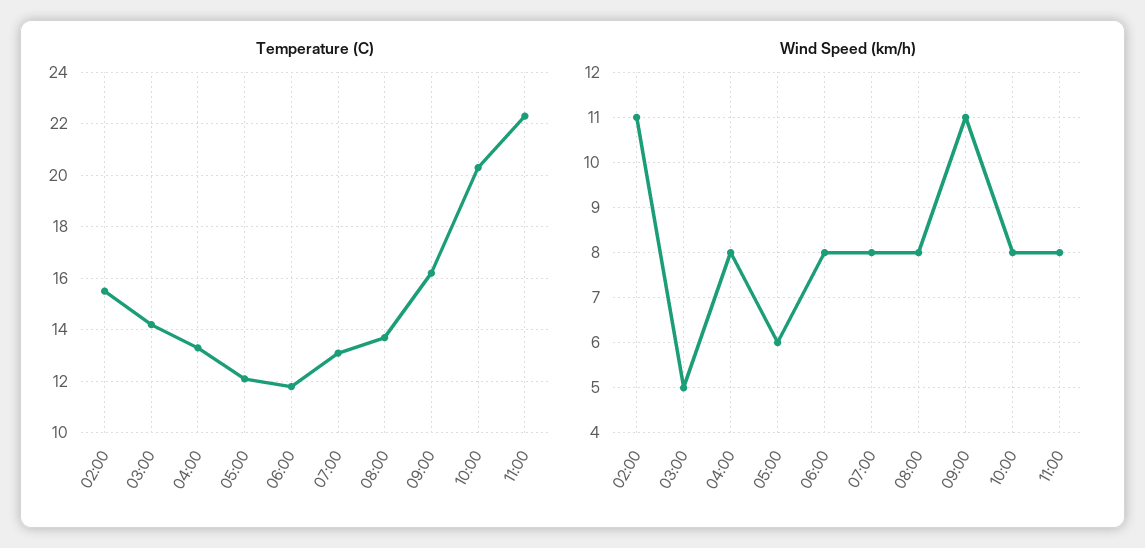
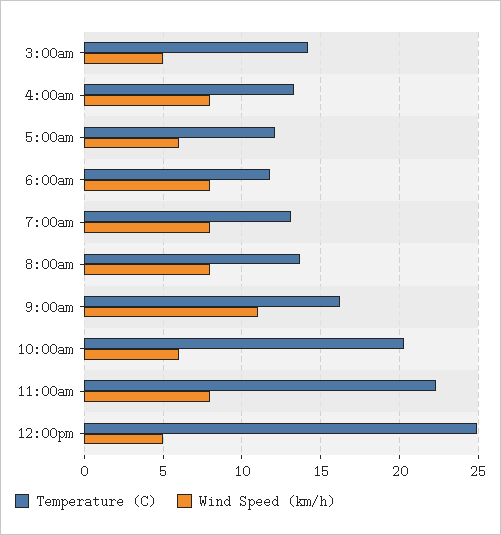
Temperature (C), 02:00: 15.5 -> none
Wind Speed (km/h), 02:00: 11 -> none
Wind Speed (km/h), 10:00: 8 -> 6
Temperature (C), 12:00pm: none -> 25
Wind Speed (km/h), 12:00pm: none -> 5

